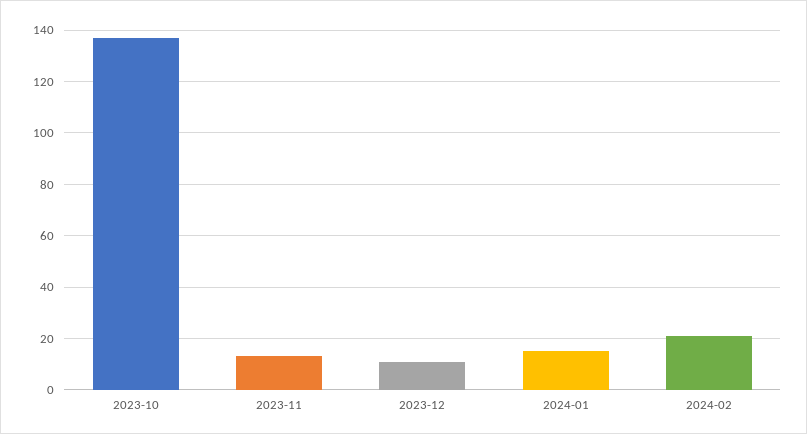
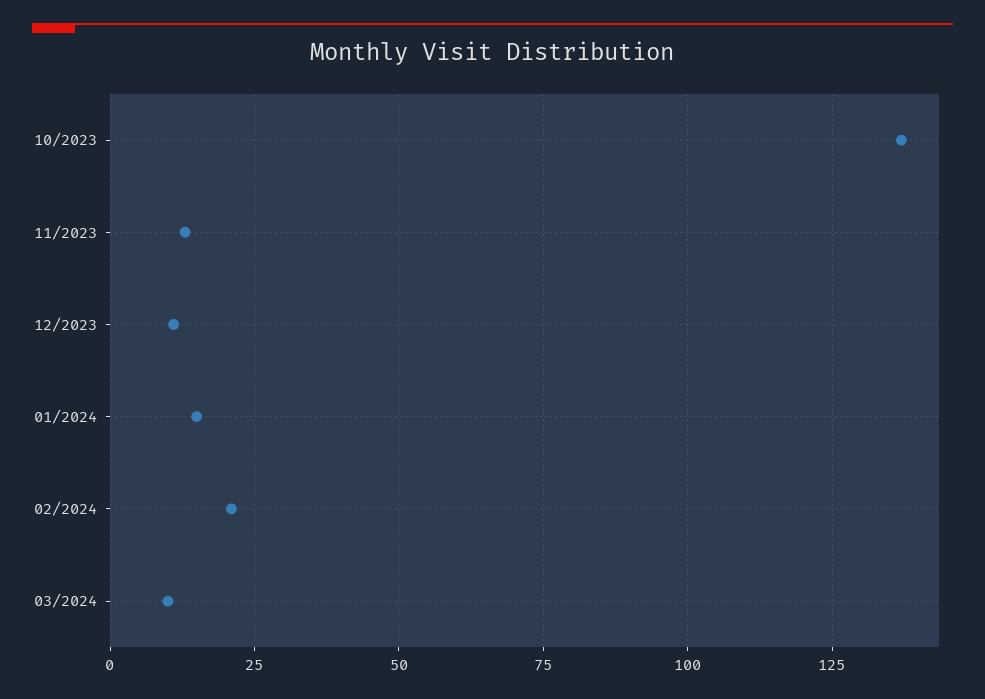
03/2024: none -> 10

